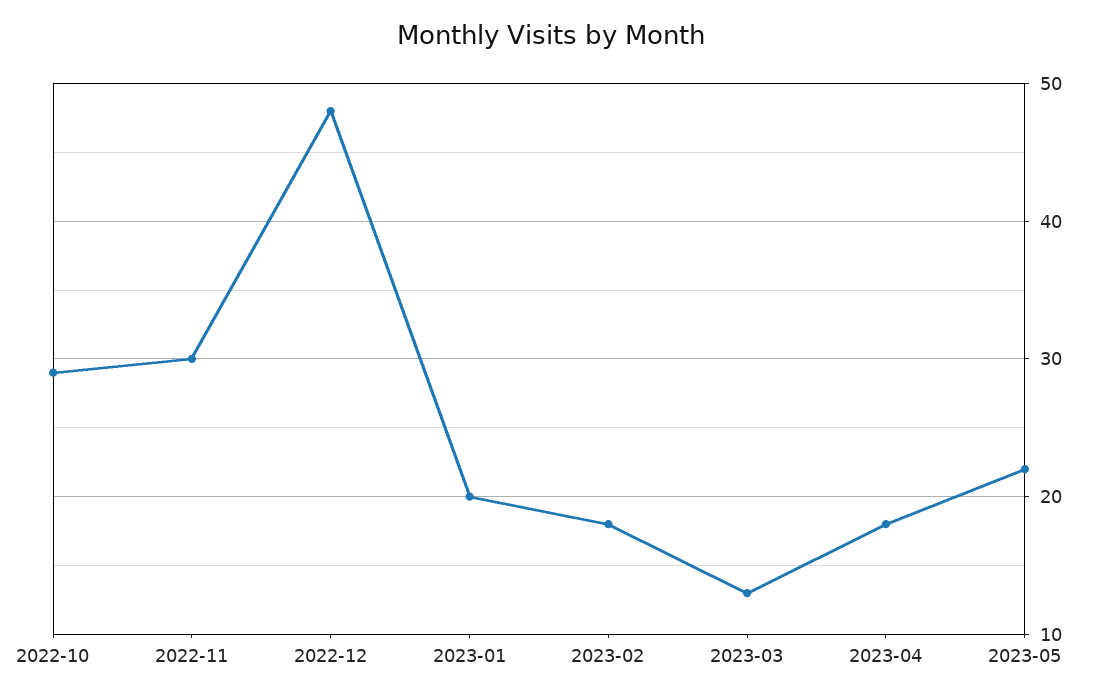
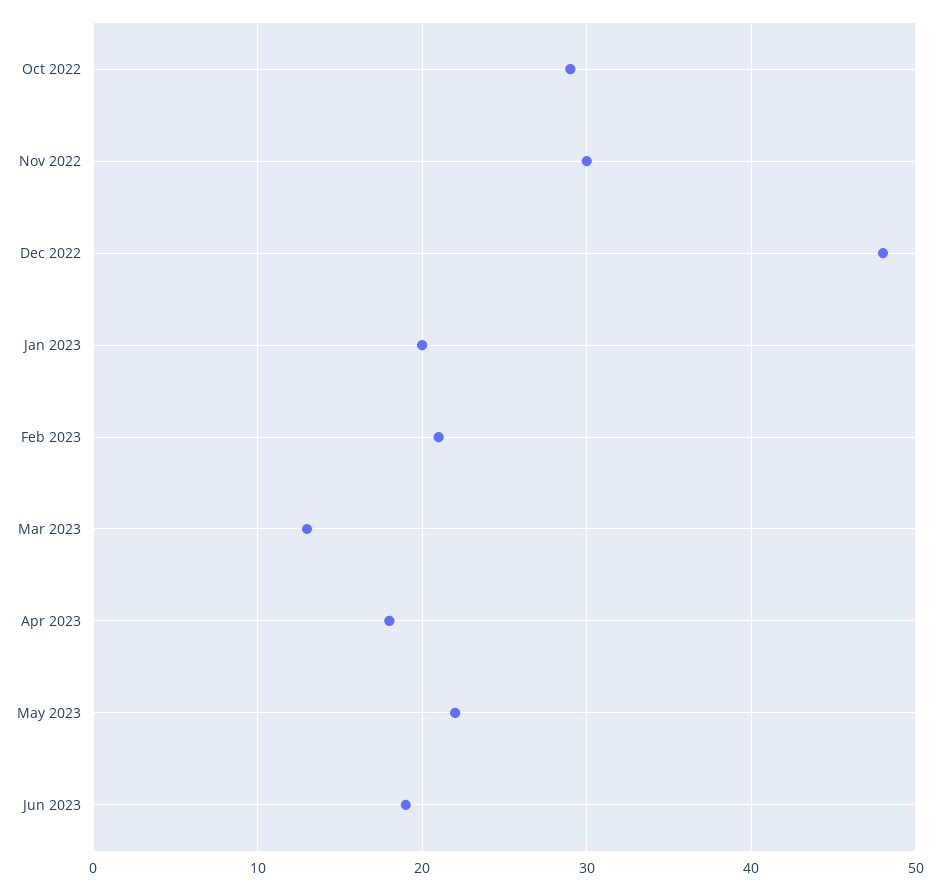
2023-02: 18 -> 21
Jun 2023: none -> 19

